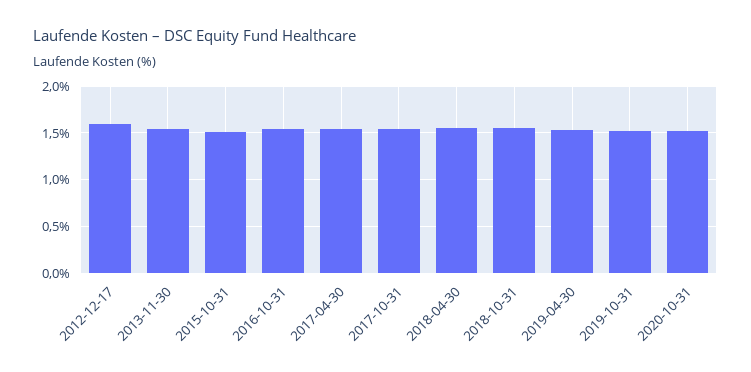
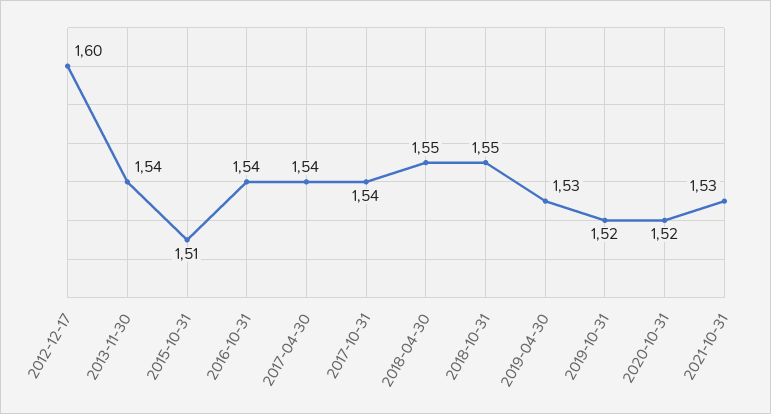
2021-10-31: none -> 1.53

